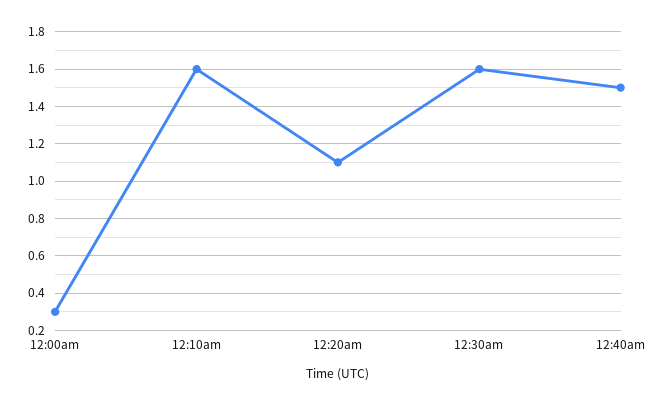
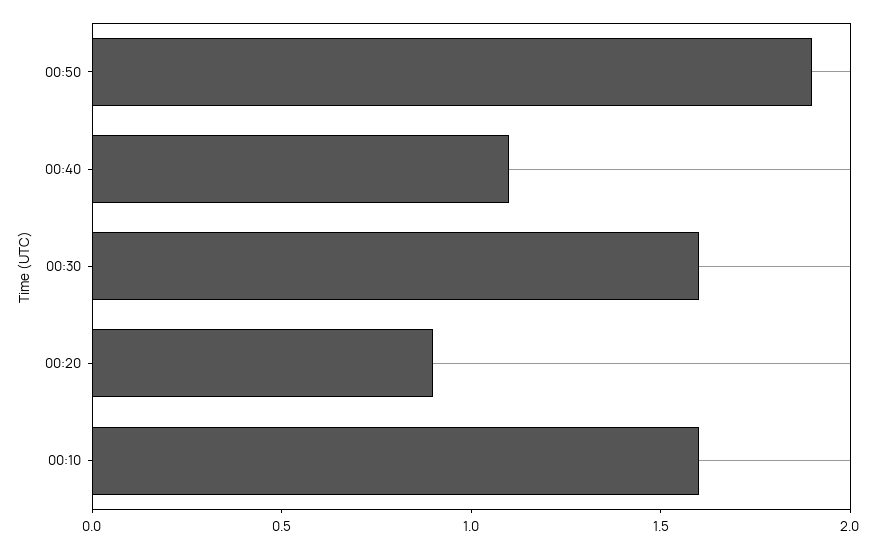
12:00am: 0.3 -> none
12:20am: 1.1 -> 0.9
12:40am: 1.5 -> 1.1
00:50: none -> 1.9

